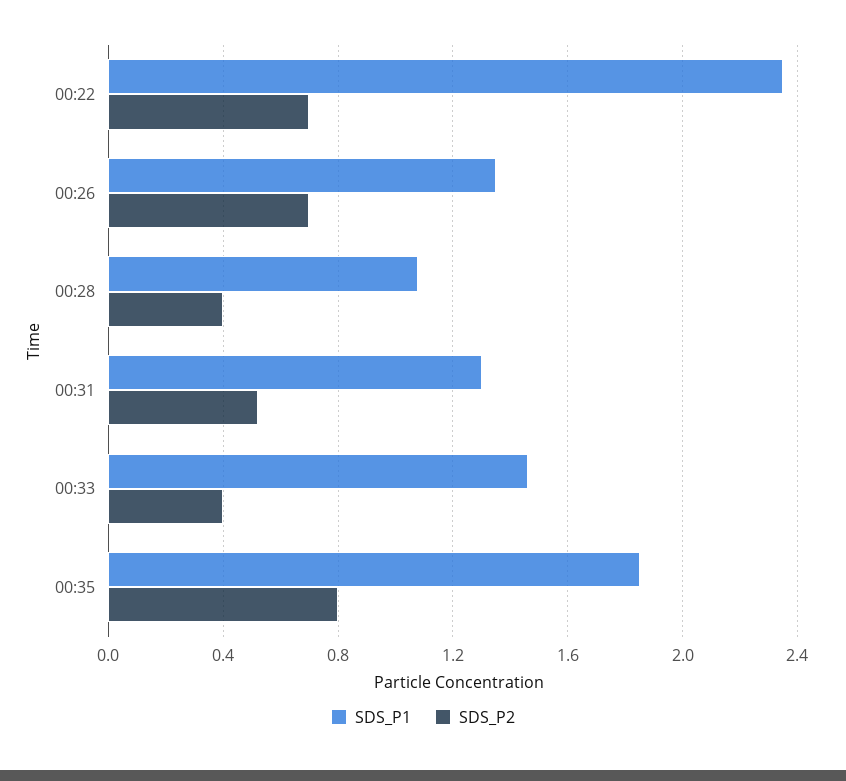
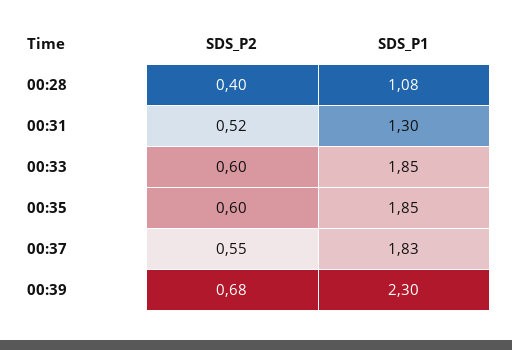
SDS_P1, 00:22: 2.35 -> none
SDS_P2, 00:22: 0.7 -> none
SDS_P1, 00:26: 1.35 -> none
SDS_P2, 00:26: 0.7 -> none
SDS_P1, 00:33: 1.45 -> 1.85
SDS_P2, 00:33: 0.4 -> 0.6
SDS_P2, 00:35: 0.8 -> 0.6
SDS_P2, 00:37: none -> 0.55
SDS_P1, 00:37: none -> 1.83
SDS_P2, 00:39: none -> 0.68
SDS_P1, 00:39: none -> 2.3

